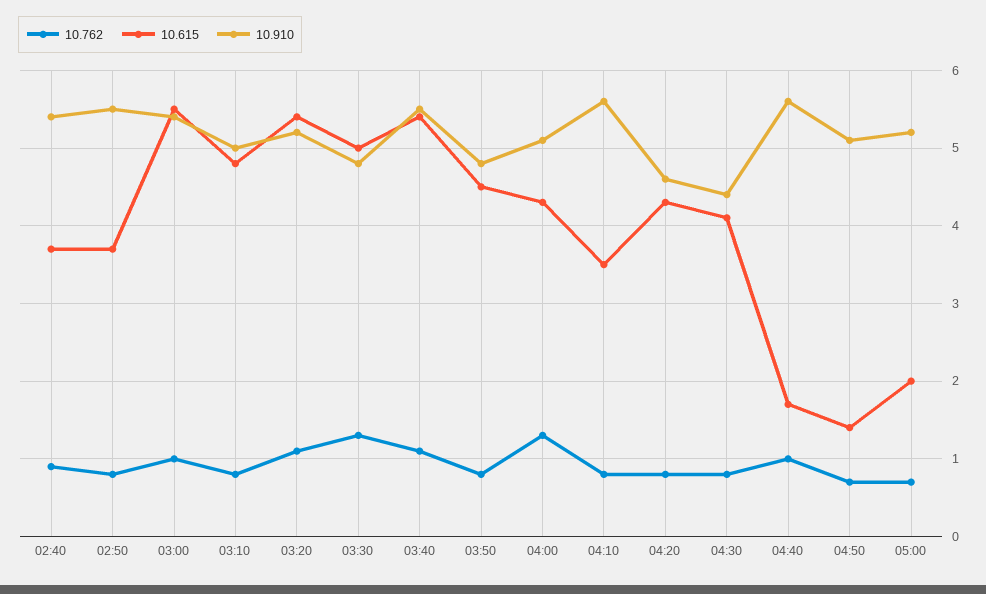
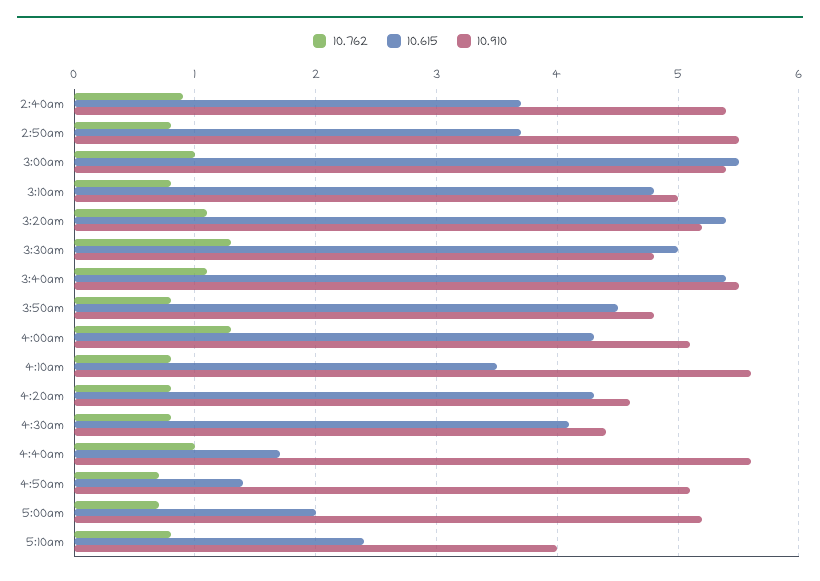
10.762, 5:10am: none -> 0.8
10.615, 5:10am: none -> 2.4
10.910, 5:10am: none -> 4

